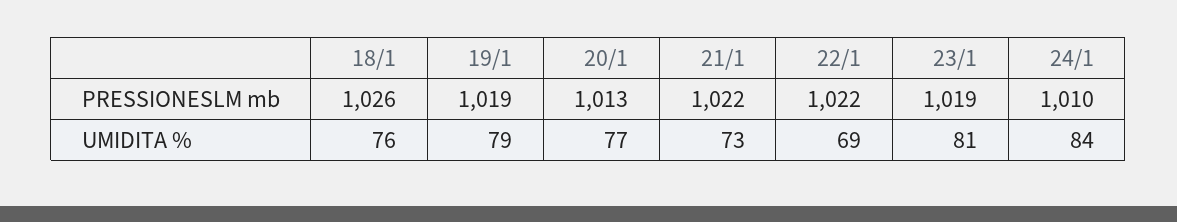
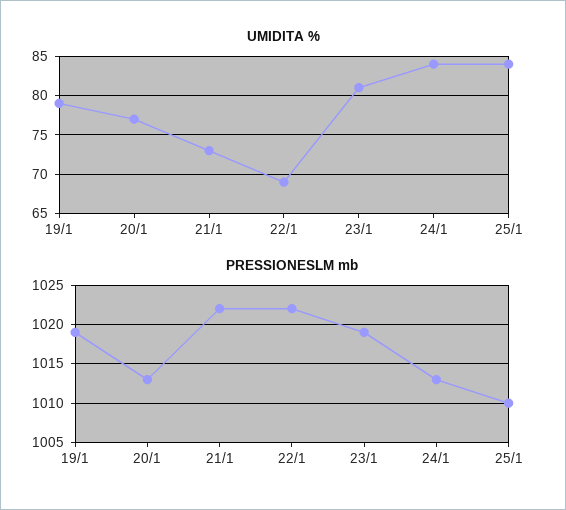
PRESSIONESLM mb, 18/1: 1026 -> none
PRESSIONESLM mb, 24/1: 1010 -> 1013
UMIDITA %, 18/1: 76 -> none
UMIDITA %, 25/1: none -> 84
PRESSIONESLM mb, 25/1: none -> 1010

